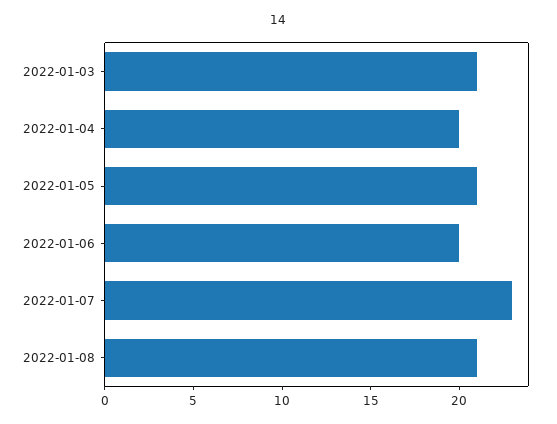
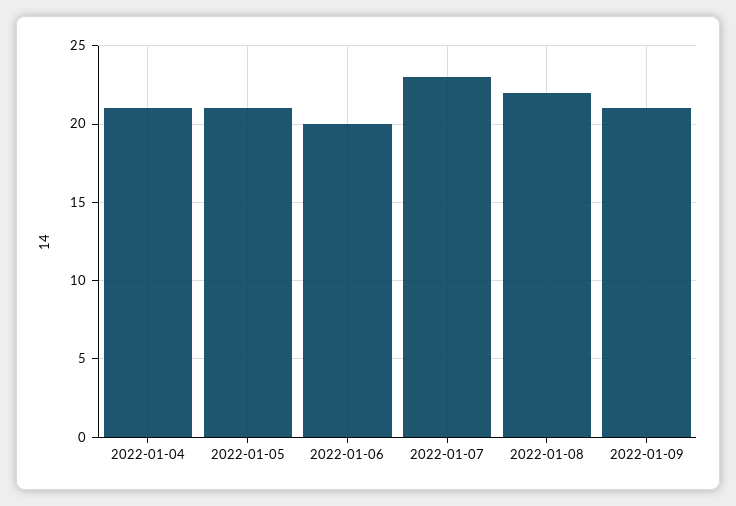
2022-01-03: 21 -> none
2022-01-04: 20 -> 21
2022-01-08: 21 -> 22
2022-01-09: none -> 21

